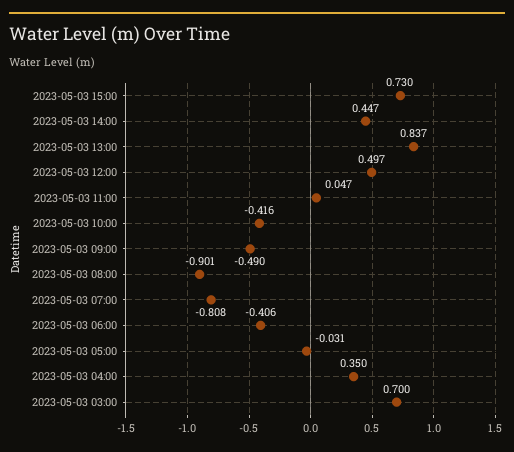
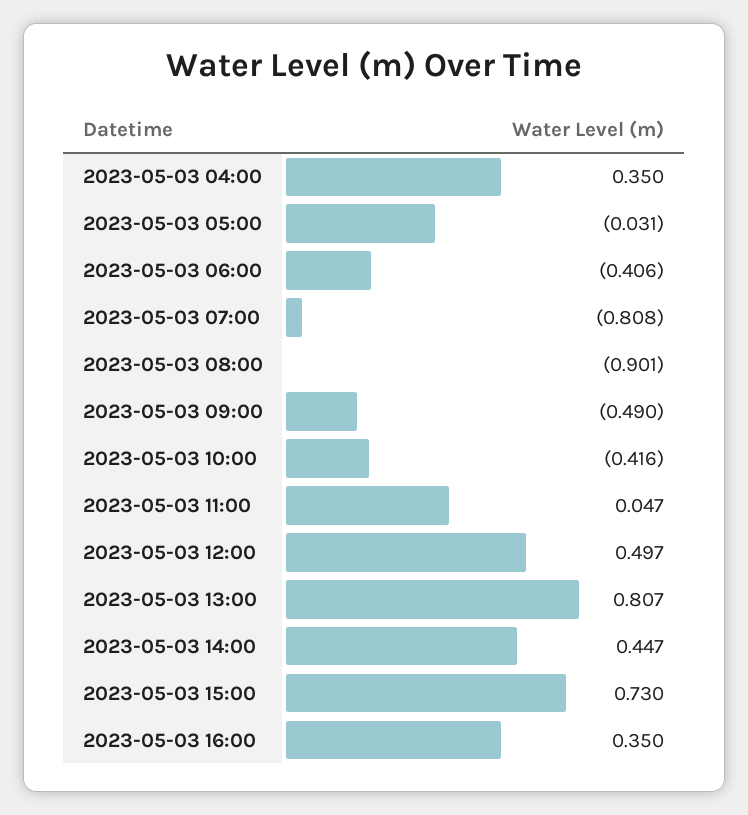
2023-05-03 13:00: 0.837 -> 0.807
2023-05-03 03:00: 0.7 -> none
2023-05-03 16:00: none -> 0.35

